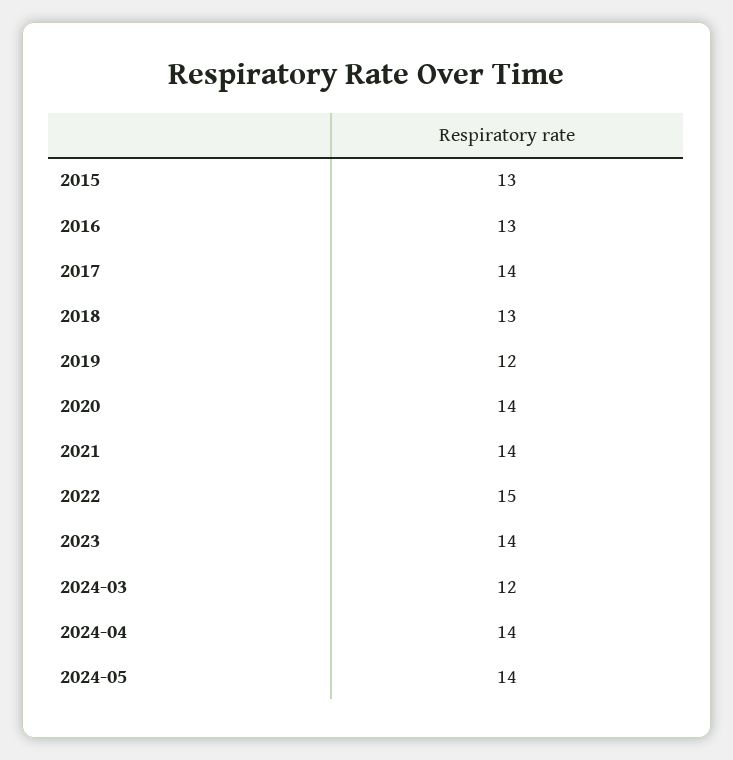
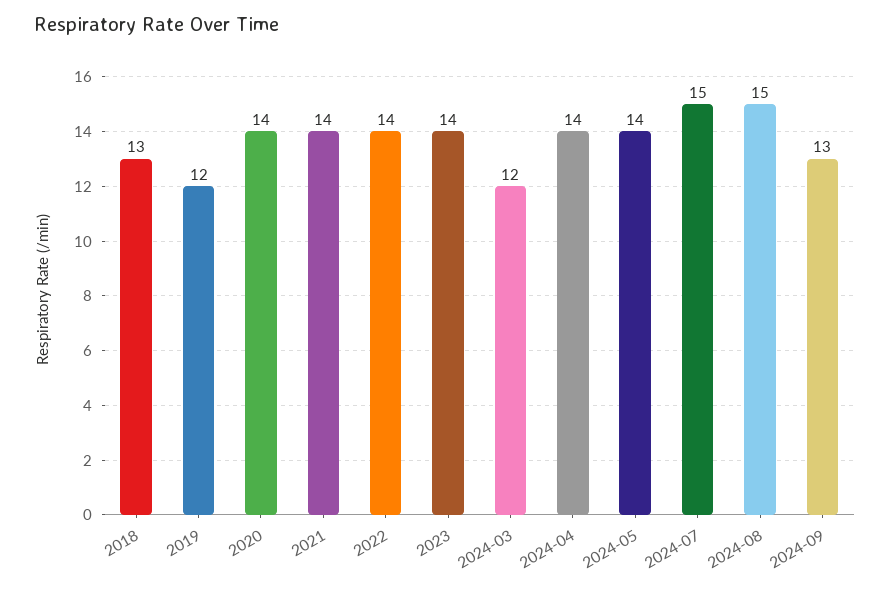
2015: 13 -> none
2016: 13 -> none
2017: 14 -> none
2022: 15 -> 14
2024-07: none -> 15
2024-08: none -> 15
2024-09: none -> 13

